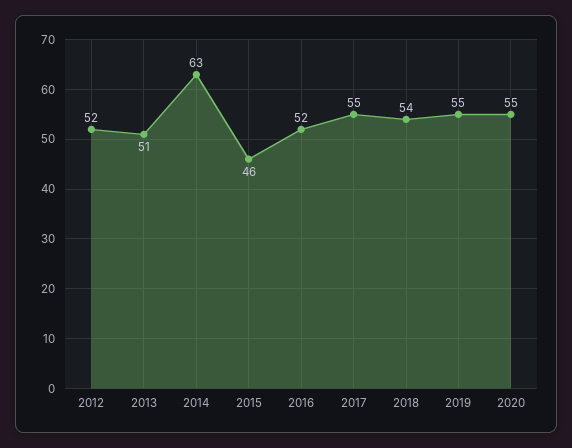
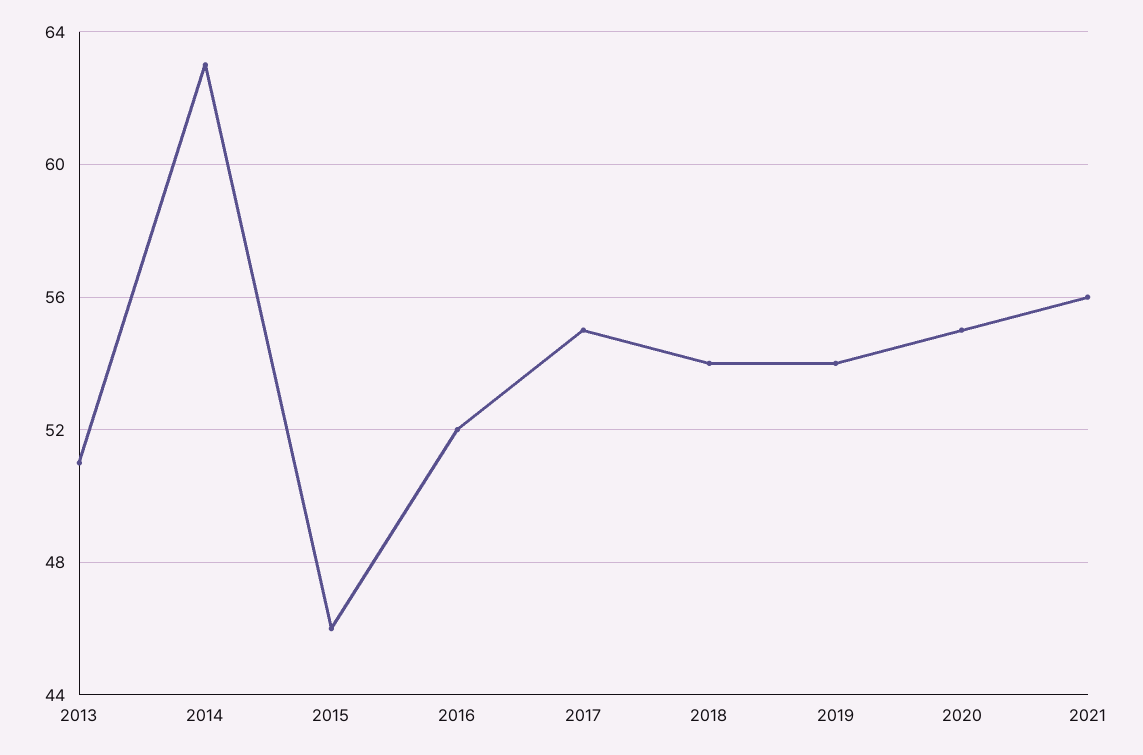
2012: 52 -> none
2019: 55 -> 54
2021: none -> 56

